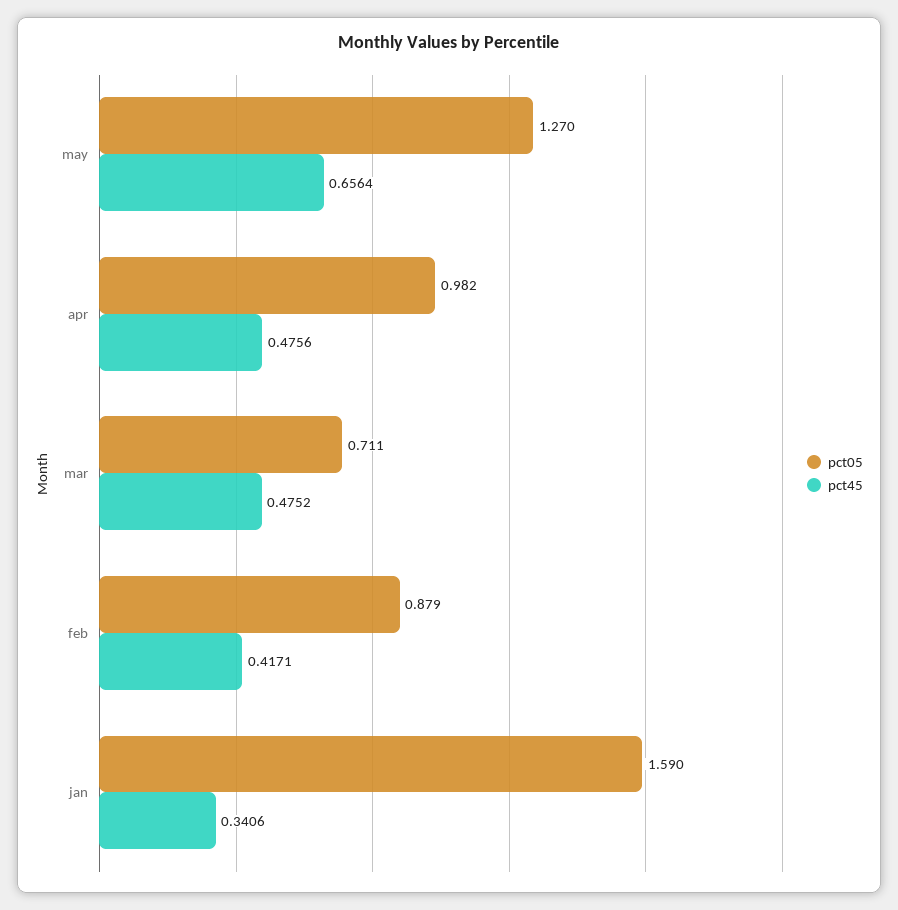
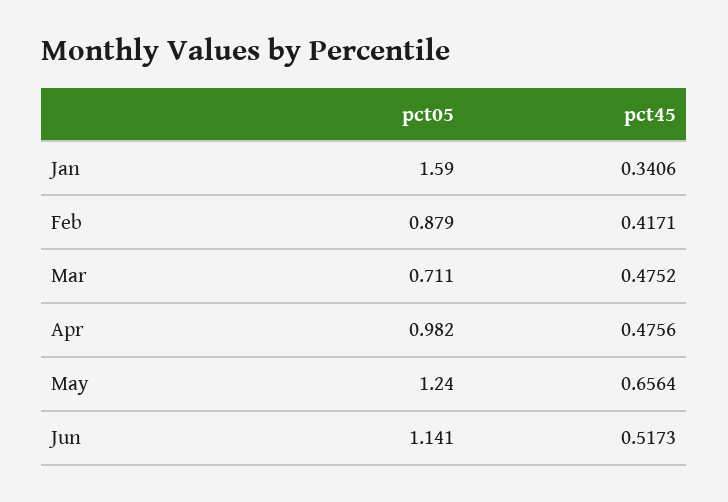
pct05, may: 1.27 -> 1.24
pct05, Jun: none -> 1.141
pct45, Jun: none -> 0.5173

